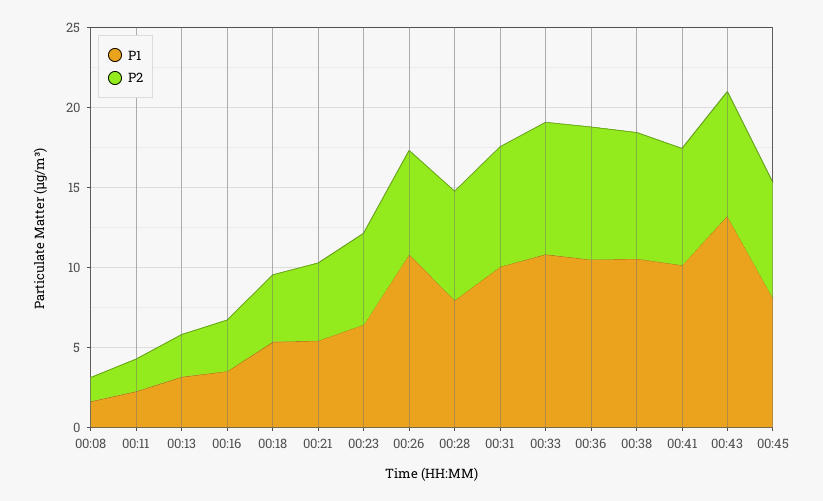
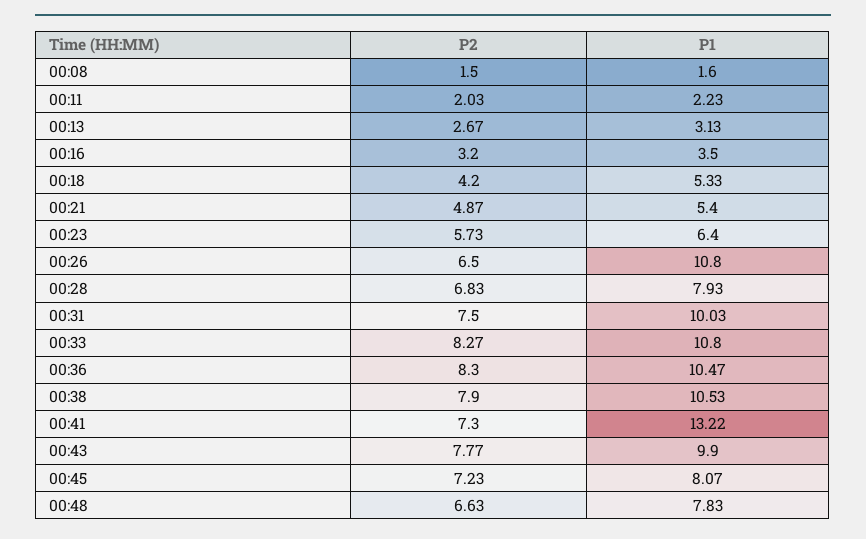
P1, 00:41: 10 -> 13.22
P1, 00:43: 13 -> 9.9
P2, 00:48: none -> 6.63
P1, 00:48: none -> 7.83

